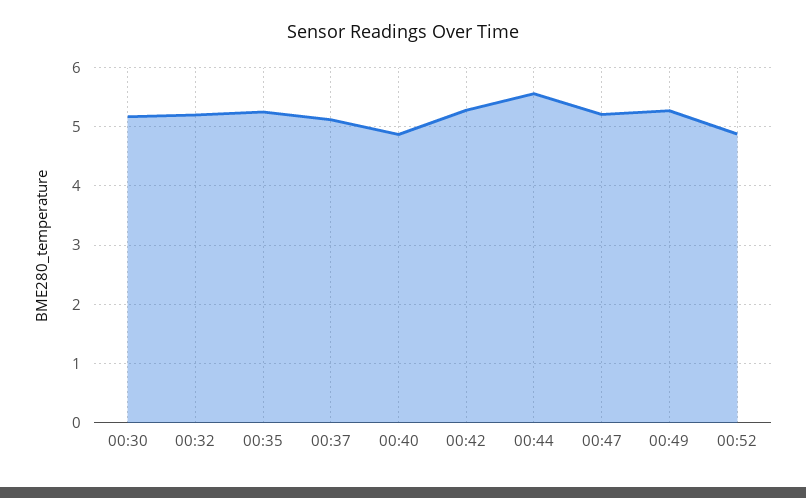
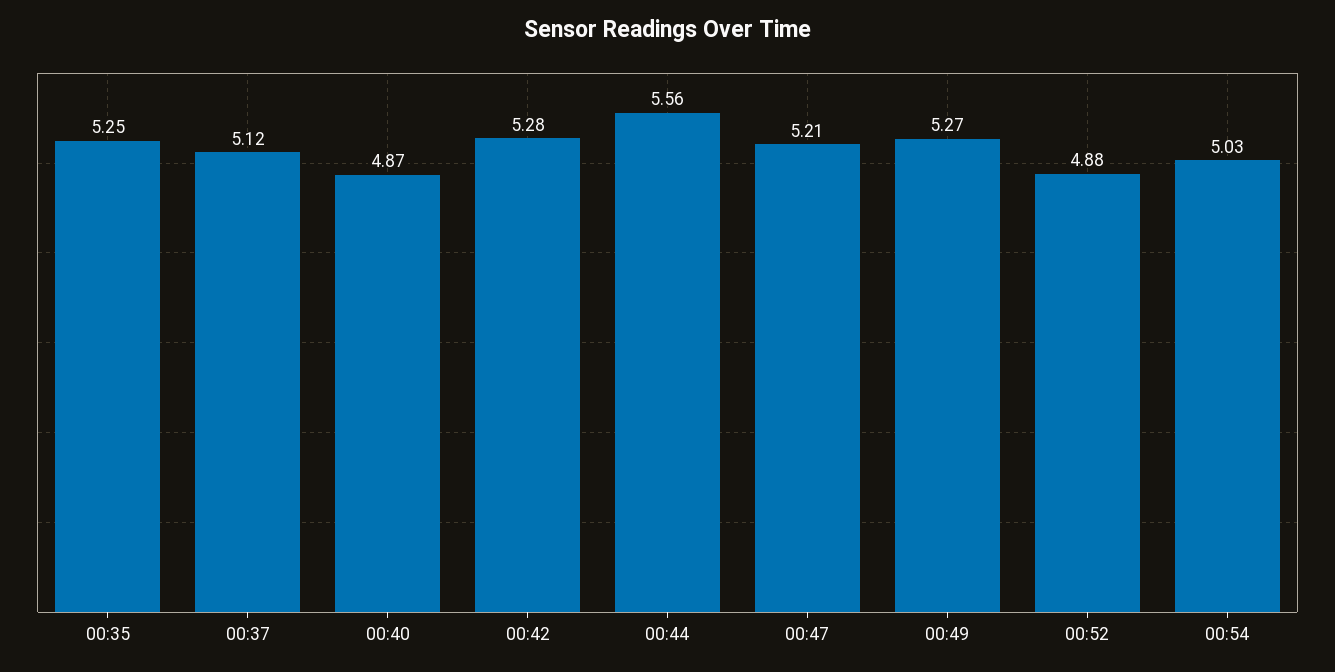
00:30: 5.2 -> none
00:32: 5.2 -> none
00:54: none -> 5.03

